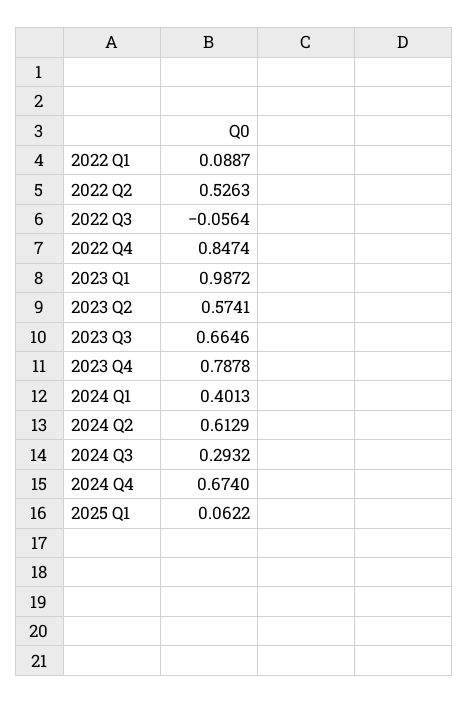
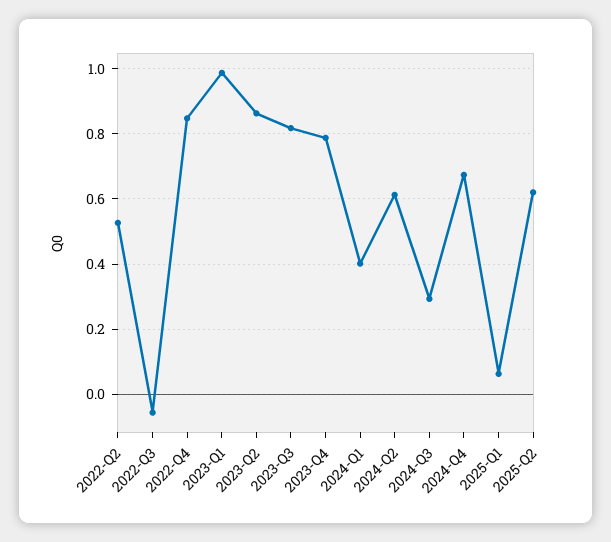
2022 Q1: 0.0887 -> none
2023 Q2: 0.5741 -> 0.86
2023 Q3: 0.6646 -> 0.82
2025-Q2: none -> 0.62

